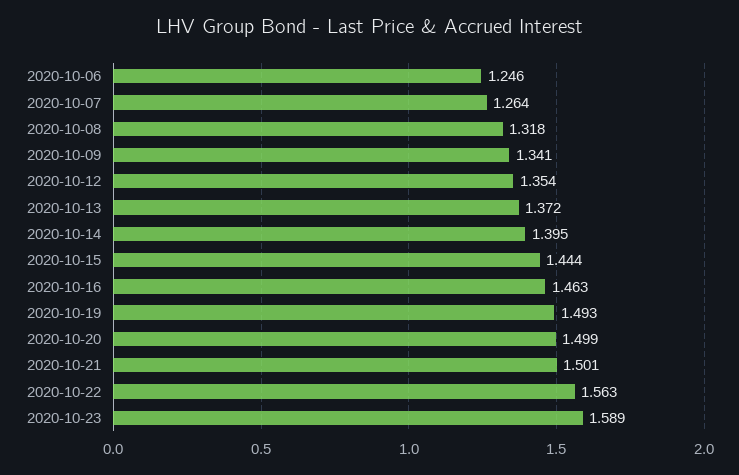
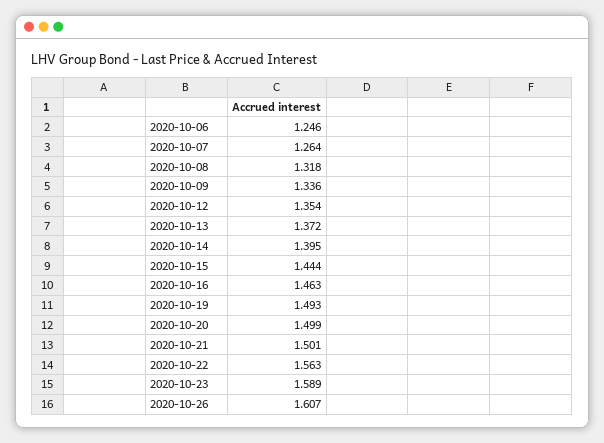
2020-10-09: 1.341 -> 1.336
2020-10-26: none -> 1.607

